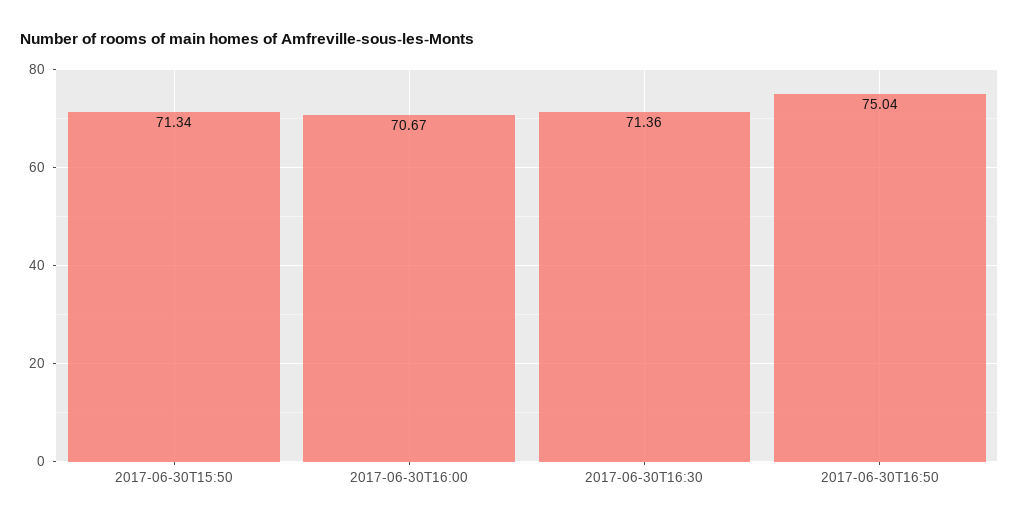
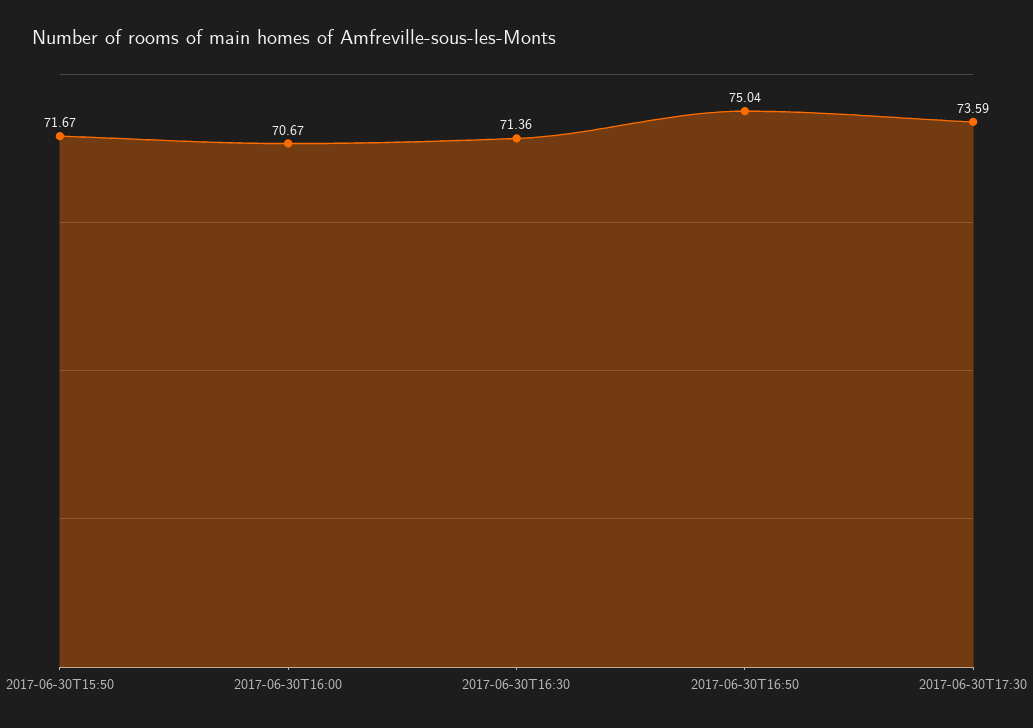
2017-06-30T15:50: 71.34 -> 71.67
2017-06-30T17:30: none -> 73.59

